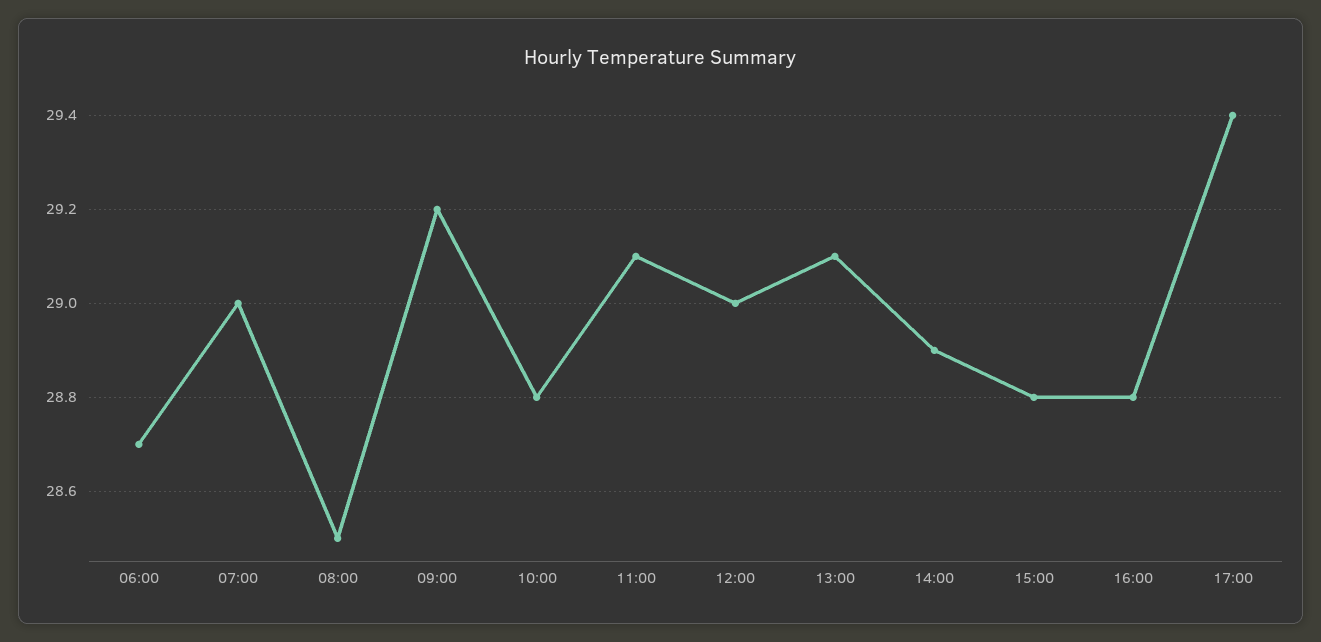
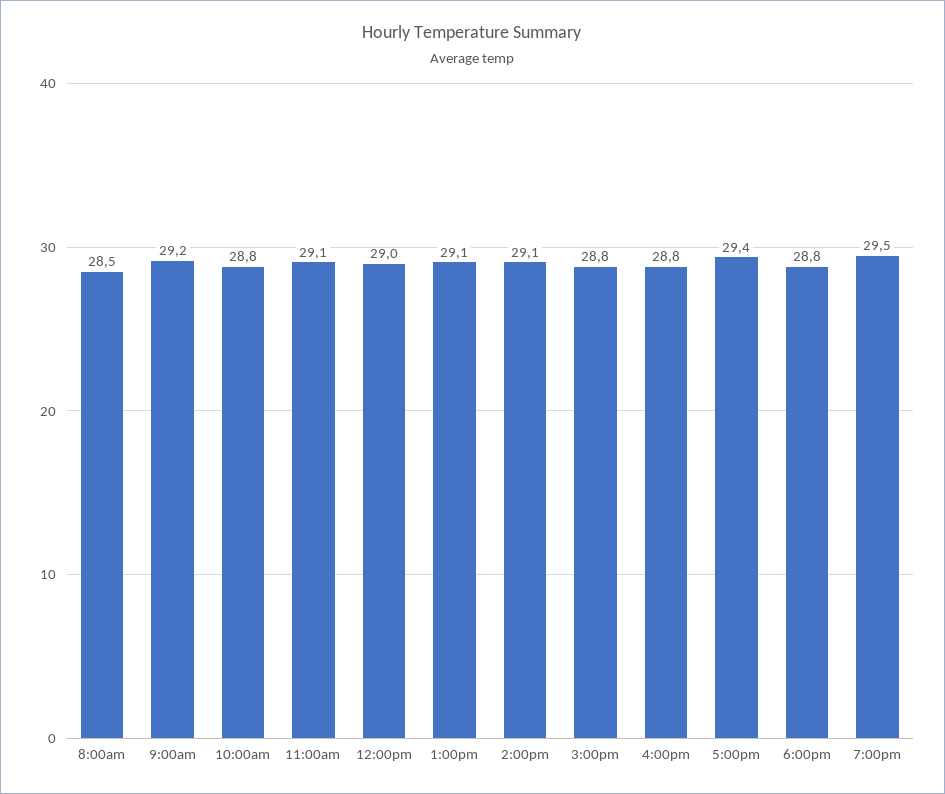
06:00: 28.7 -> none
07:00: 29 -> none
14:00: 28.9 -> 29.1
6:00pm: none -> 28.8
7:00pm: none -> 29.5

